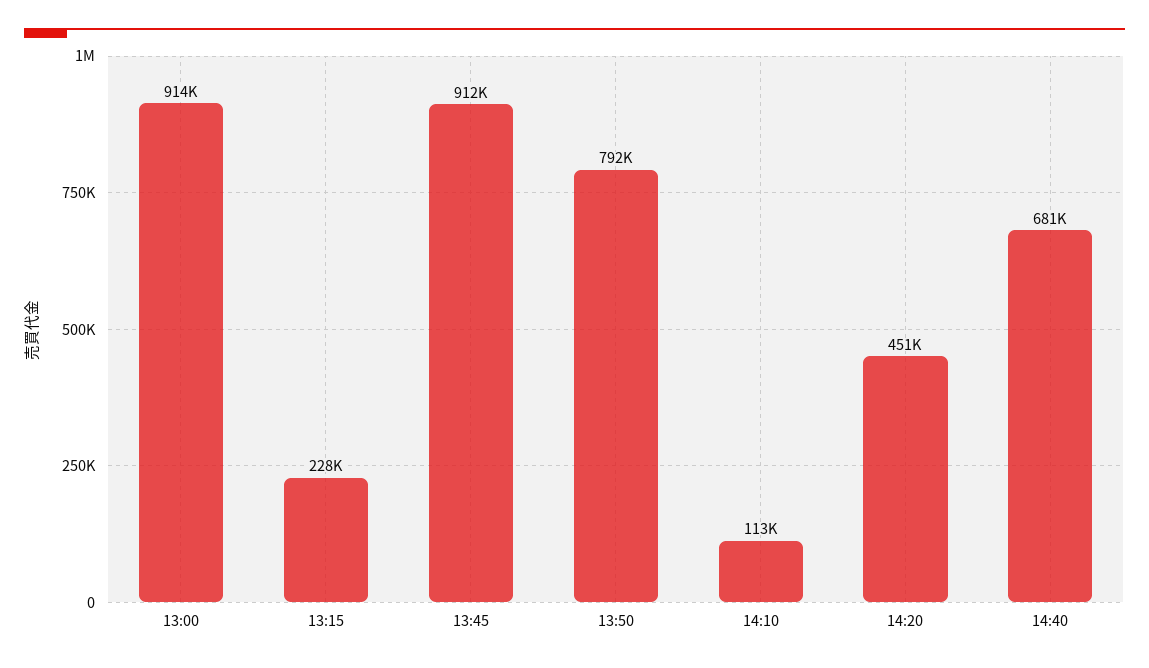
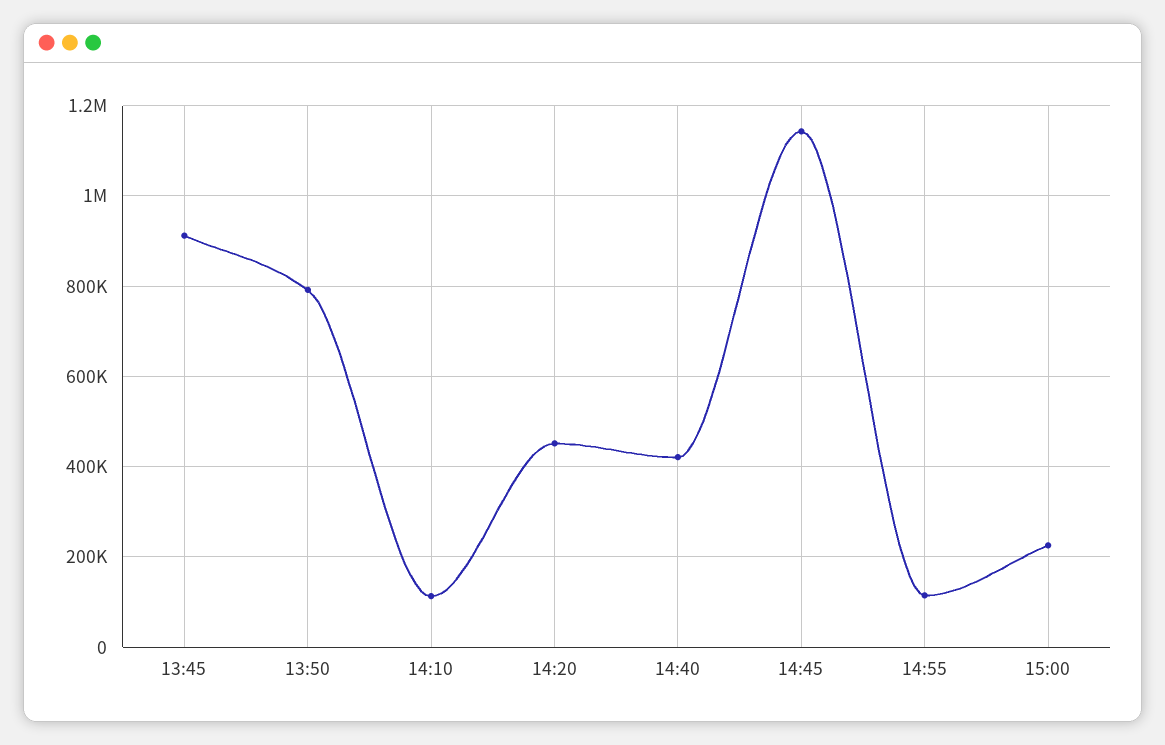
13:00: 914000 -> none
13:15: 228000 -> none
14:40: 681000 -> 420000
14:45: none -> 1140000
14:55: none -> 120000
15:00: none -> 220000

